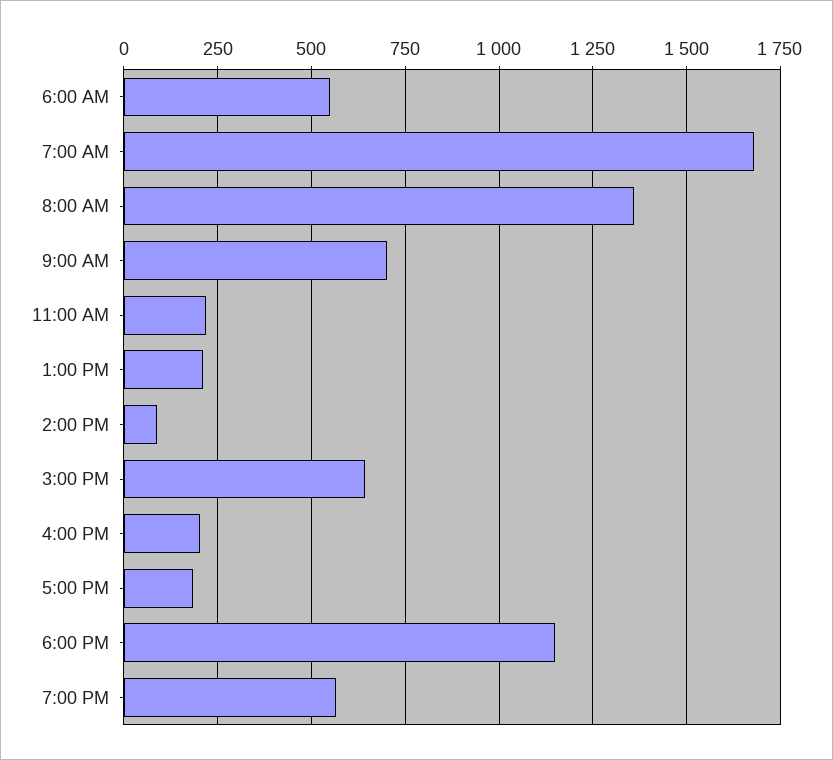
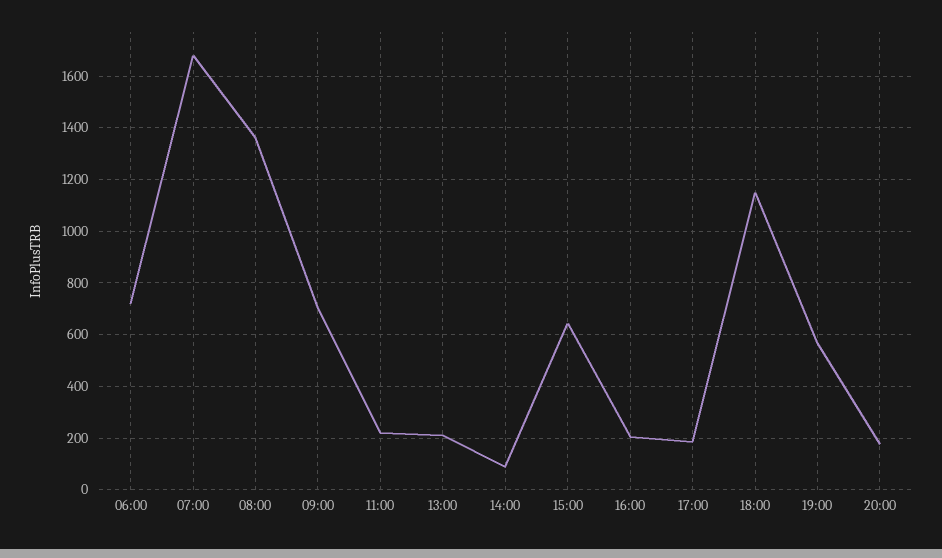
6:00 AM: 550 -> 725
20:00: none -> 175

